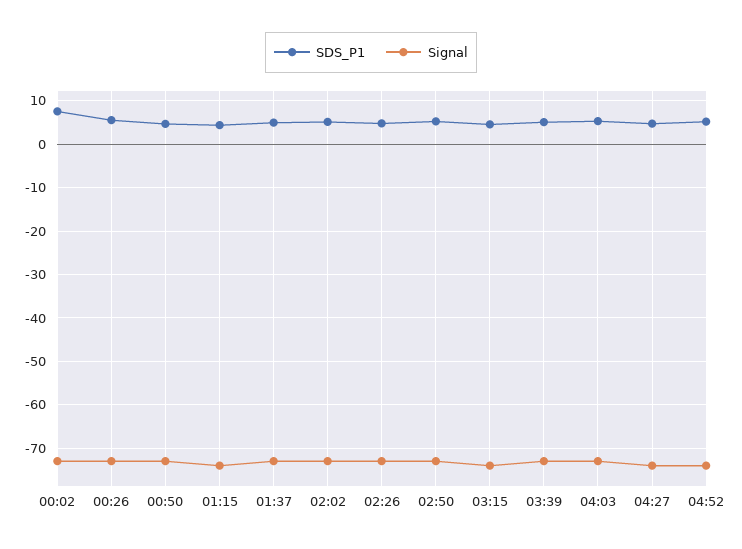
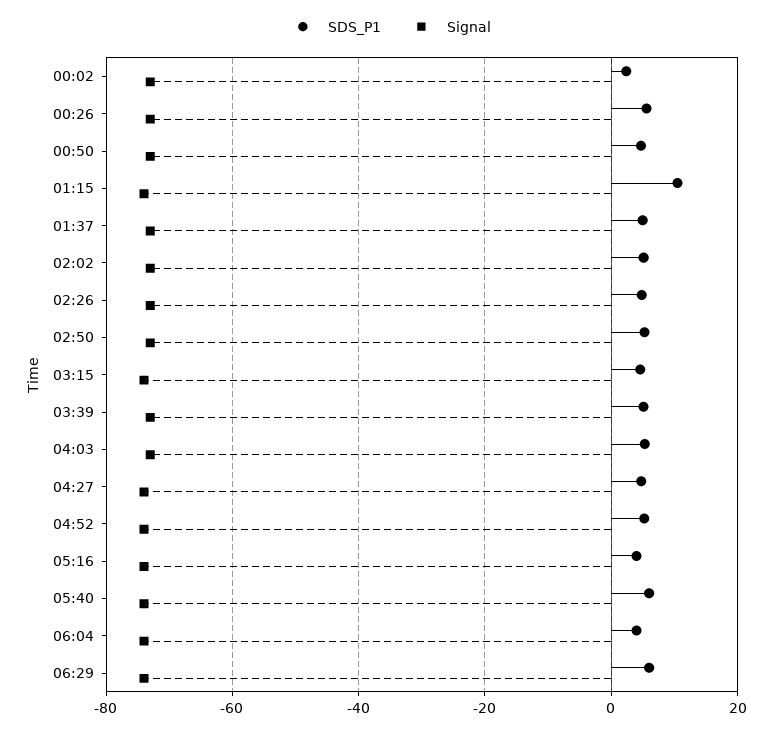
SDS_P1, 00:02: 8 -> 2
SDS_P1, 01:15: 4 -> 10
SDS_P1, 05:16: none -> 4
Signal, 05:16: none -> -74
SDS_P1, 05:40: none -> 6
Signal, 05:40: none -> -74
SDS_P1, 06:04: none -> 4
Signal, 06:04: none -> -74
SDS_P1, 06:29: none -> 6
Signal, 06:29: none -> -74

